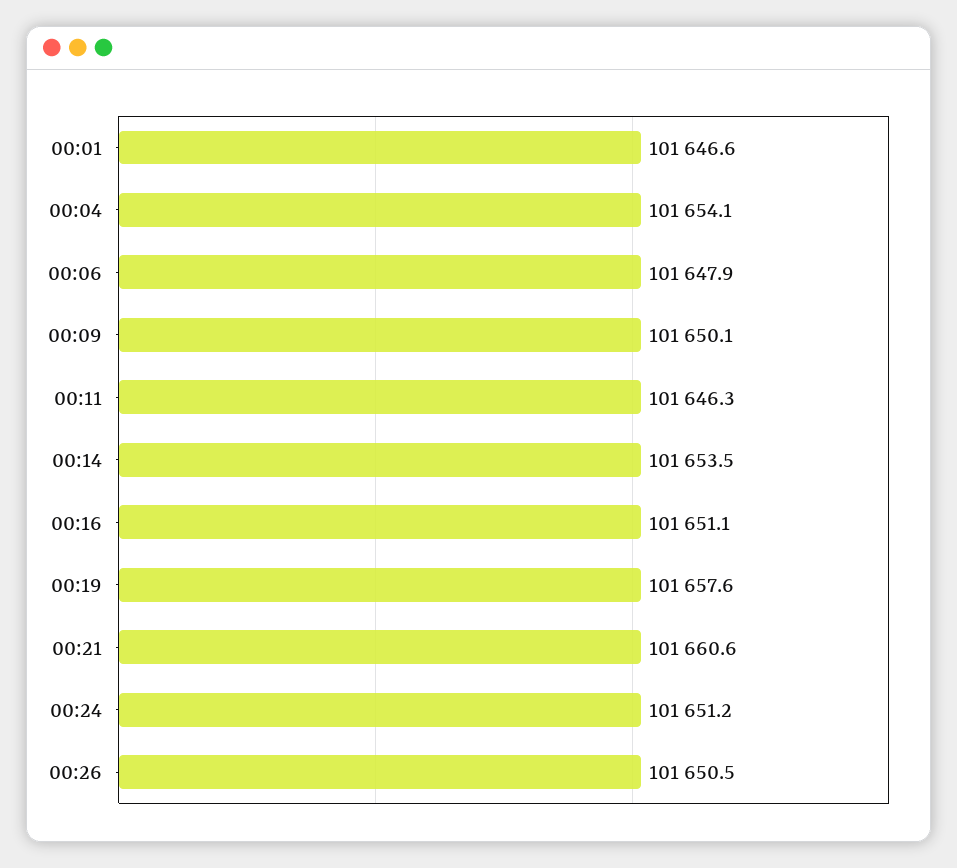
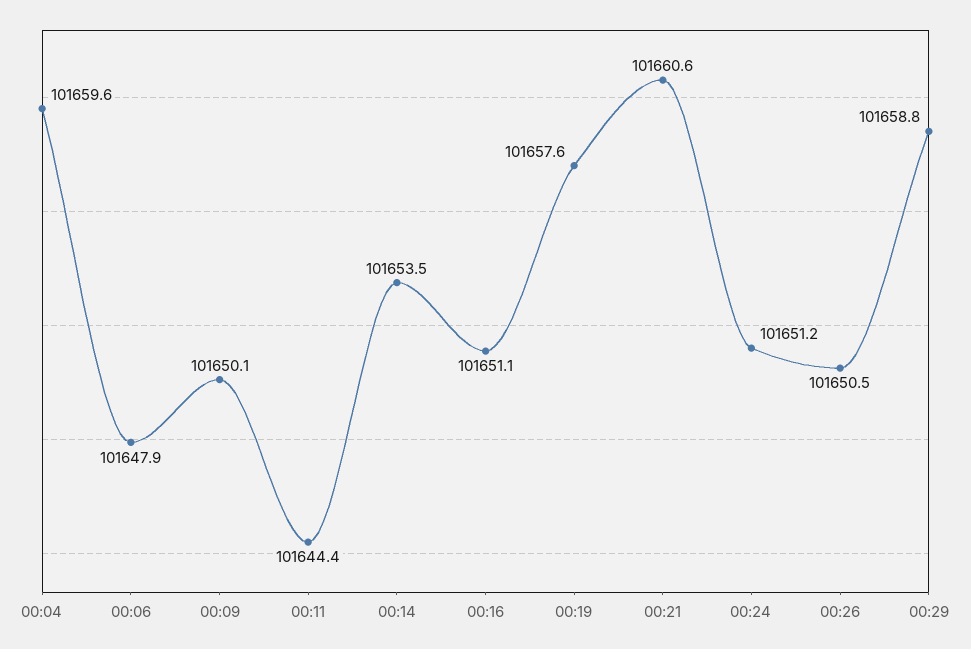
00:01: 101646.6 -> none
00:04: 101654.1 -> 101659.6
00:11: 101646.3 -> 101644.4
00:29: none -> 101658.8

